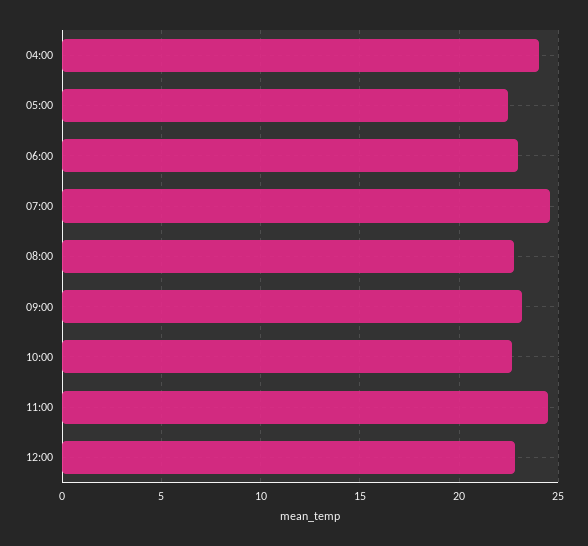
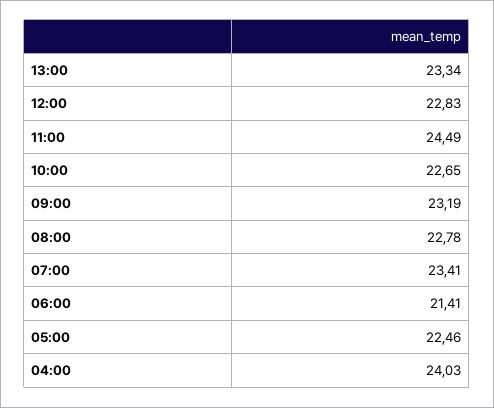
06:00: 23 -> 21.41
07:00: 24.5 -> 23.41
13:00: none -> 23.34

